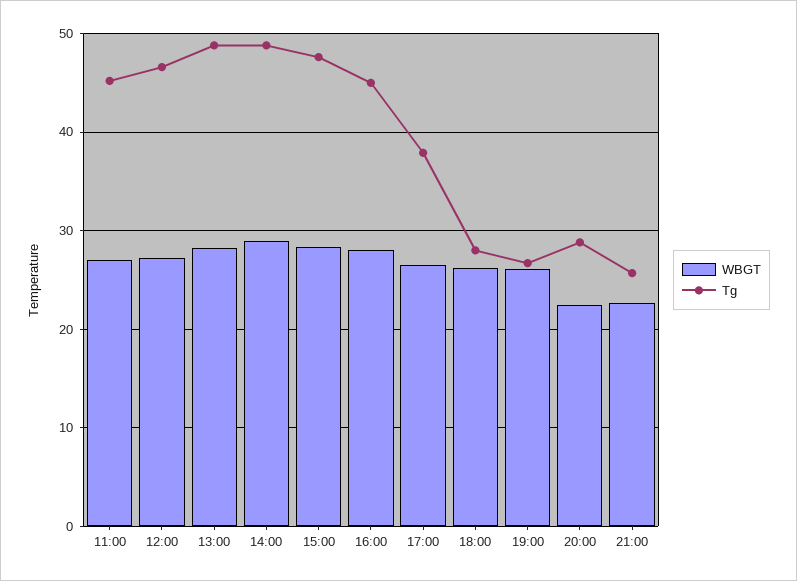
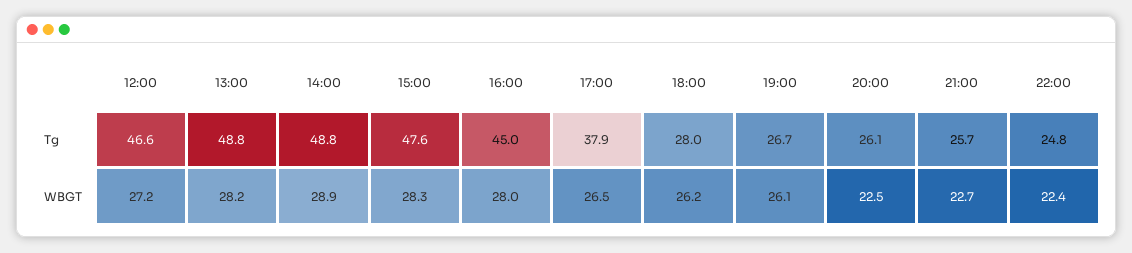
WBGT, 11:00: 27 -> none
Tg, 11:00: 45 -> none
Tg, 20:00: 29 -> 26.1
Tg, 22:00: none -> 24.8
WBGT, 22:00: none -> 22.4

